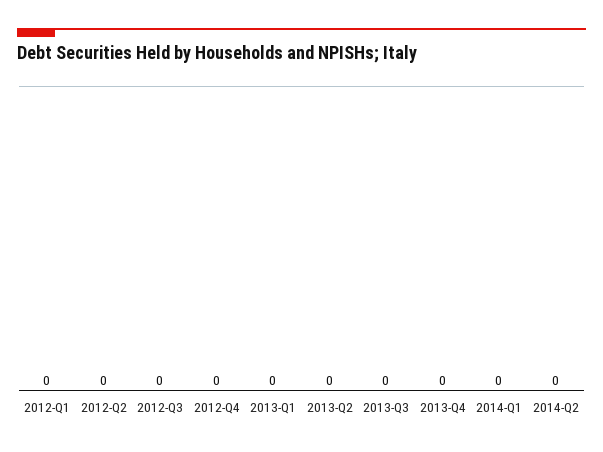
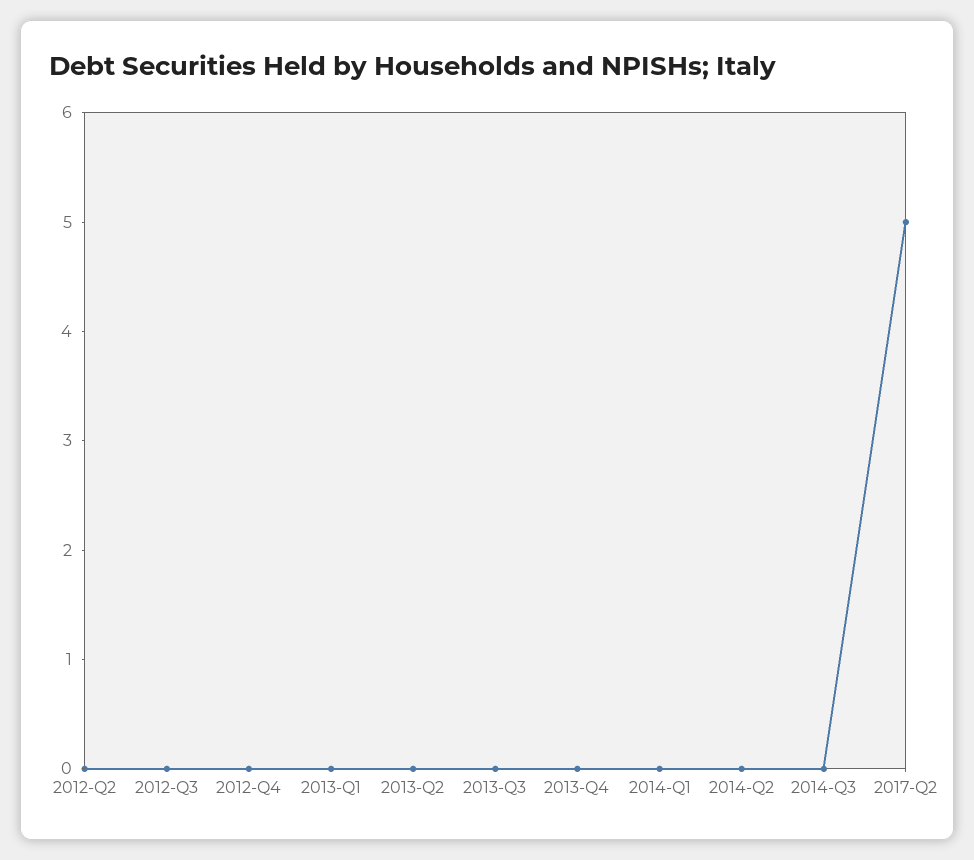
2012-Q1: 0 -> none
2014-Q3: none -> 0
2017-Q2: none -> 5

